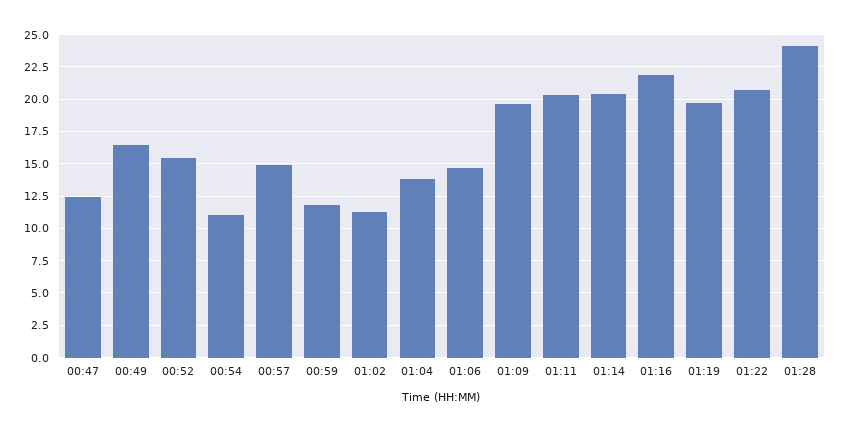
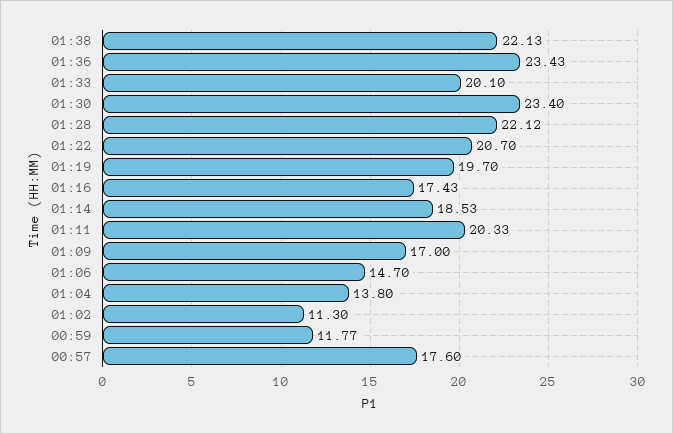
00:47: 12.5 -> none
00:49: 16.5 -> none
00:52: 15.5 -> none
00:54: 11 -> none
00:57: 15 -> 17.6
01:09: 19.5 -> 17
01:14: 20.5 -> 18.53
01:16: 22 -> 17.43
01:28: 24 -> 22.12
01:38: none -> 22.13
01:36: none -> 23.43
01:33: none -> 20.1
01:30: none -> 23.4

